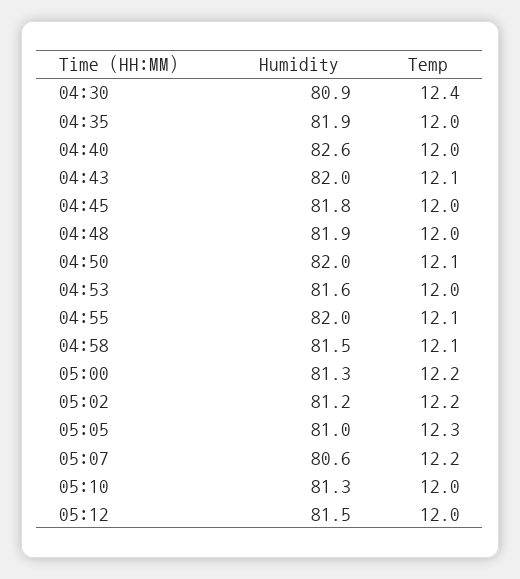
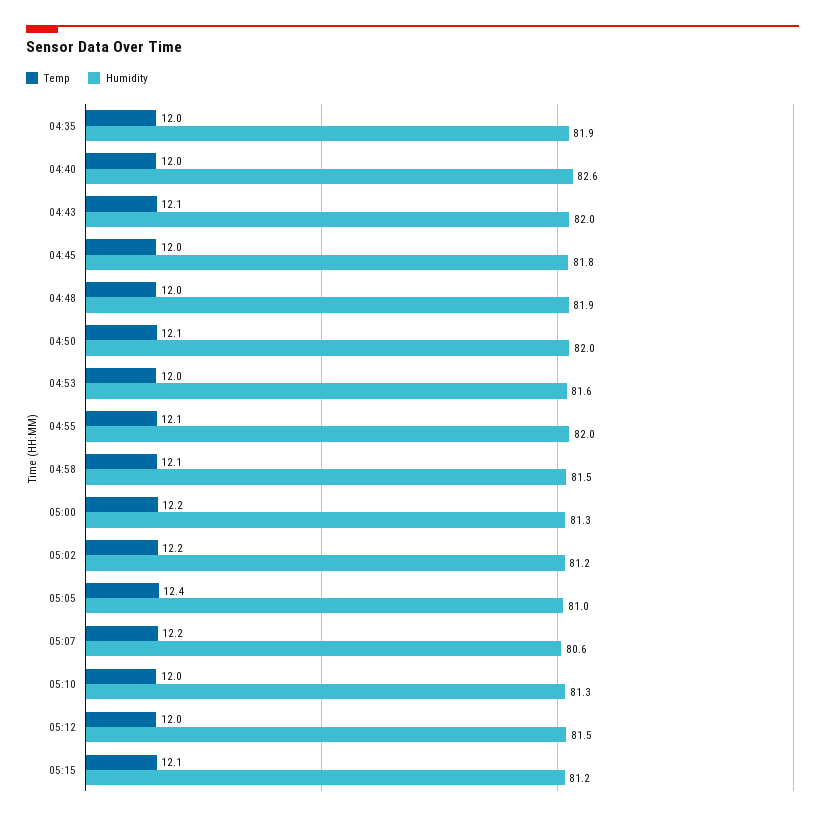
Humidity, 04:30: 80.9 -> none
Temp, 04:30: 12.4 -> none
Temp, 05:05: 12.3 -> 12.4
Temp, 05:15: none -> 12.1
Humidity, 05:15: none -> 81.2

